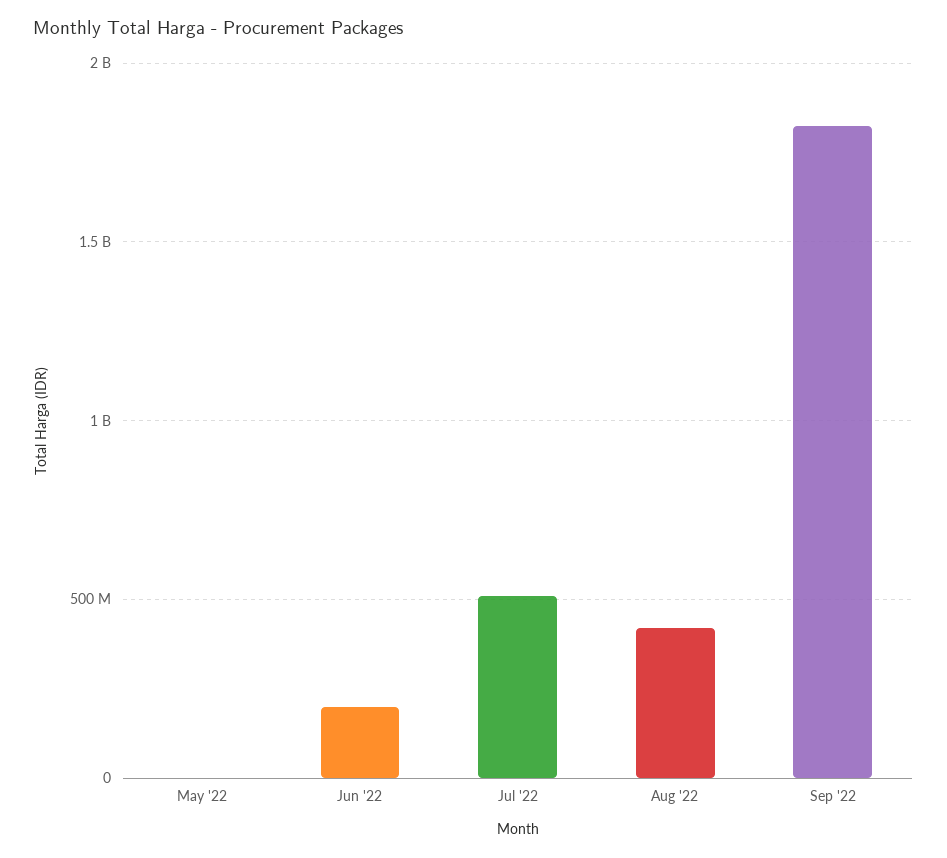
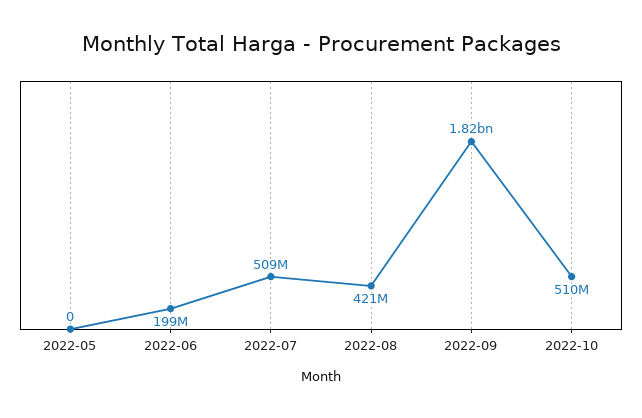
2022-10: none -> 510000000

